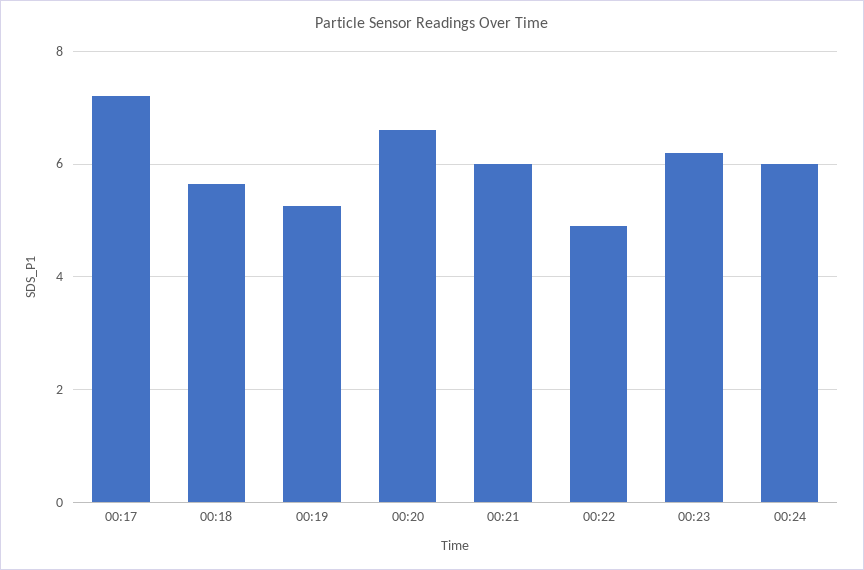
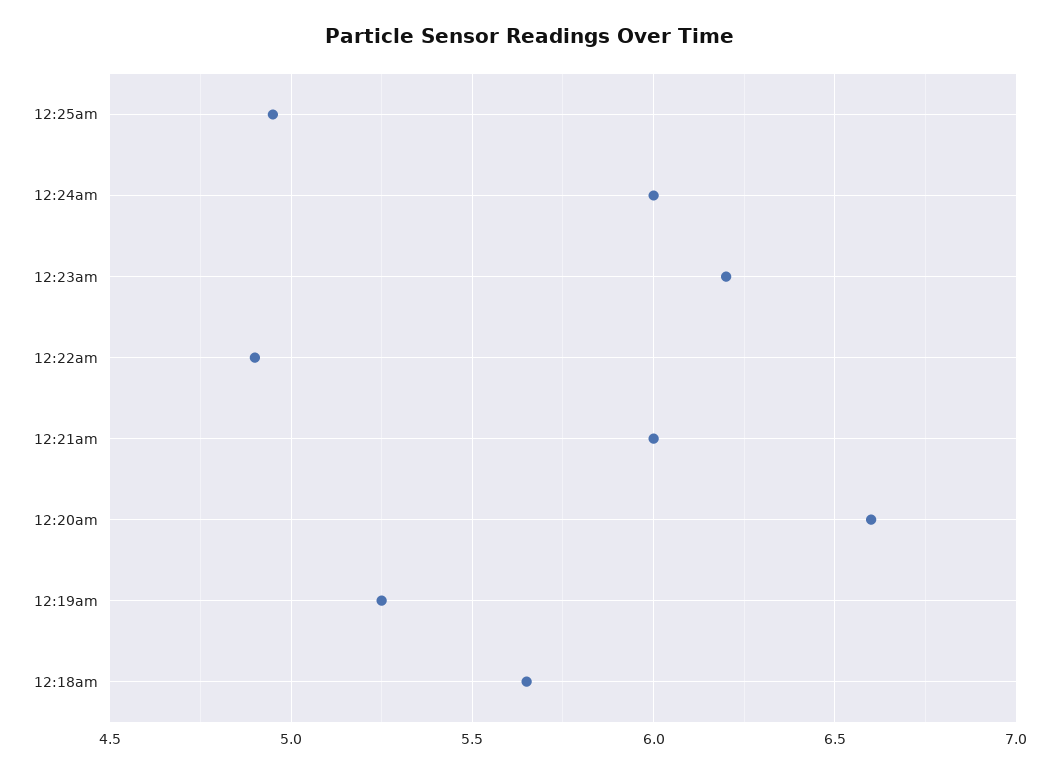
00:17: 7.2 -> none
12:25am: none -> 4.95

